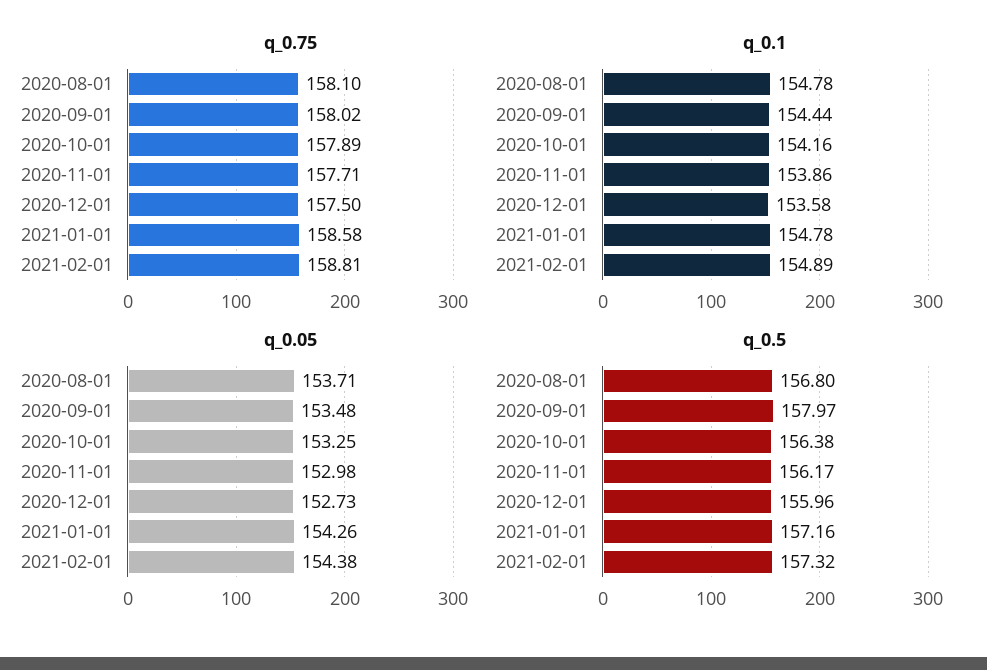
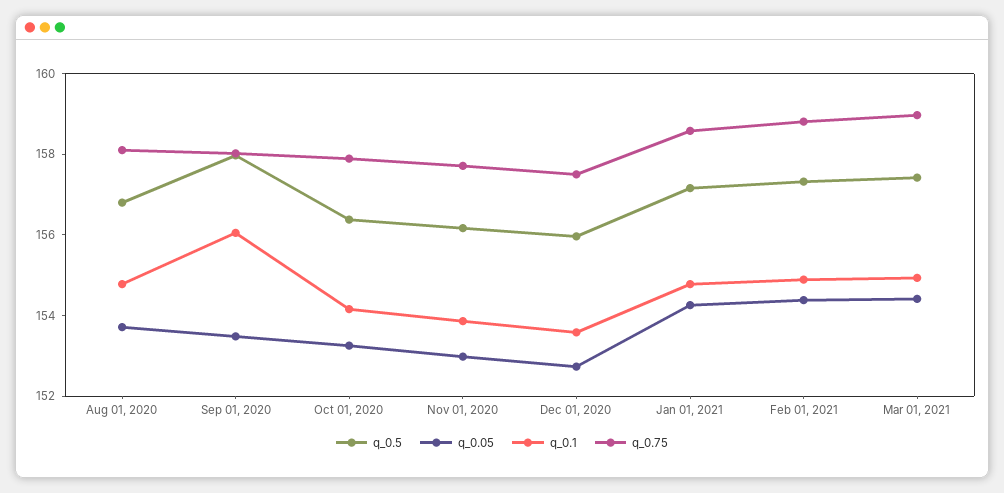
q_0.1, 2020-09-01: 154.44 -> 156
q_0.5, Mar 01, 2021: none -> 157.5
q_0.05, Mar 01, 2021: none -> 154.5
q_0.1, Mar 01, 2021: none -> 155
q_0.75, Mar 01, 2021: none -> 159

